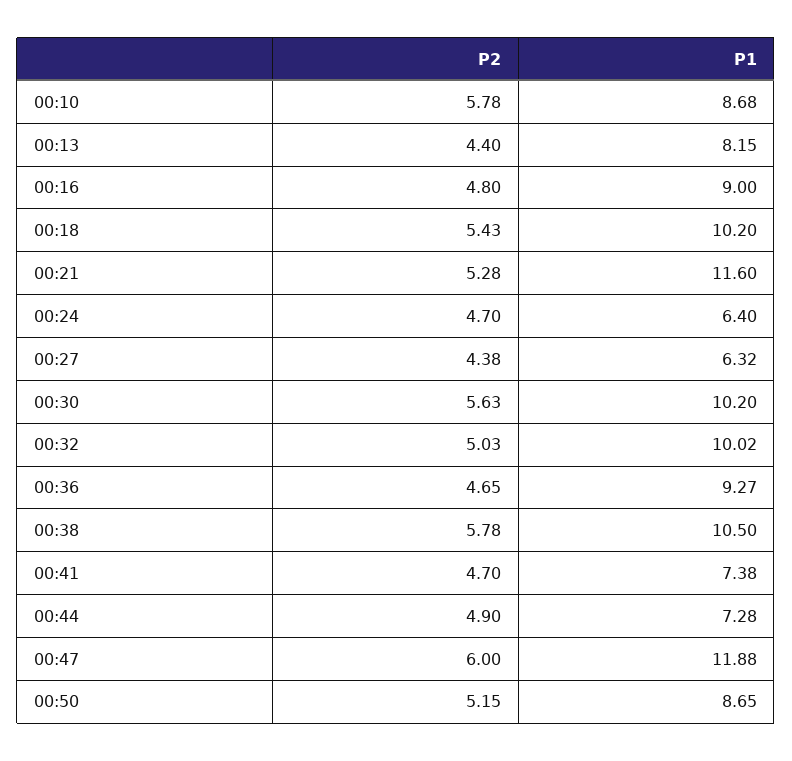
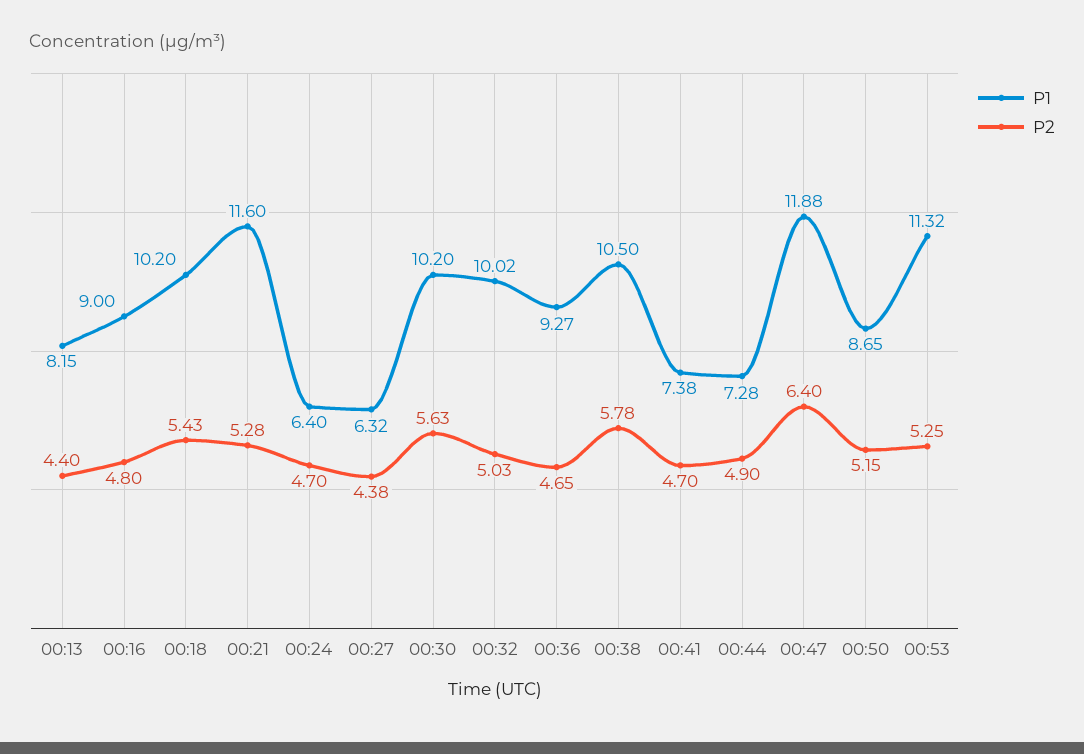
P2, 00:10: 5.78 -> none
P1, 00:10: 8.68 -> none
P2, 00:47: 6 -> 6.4
P1, 00:53: none -> 11.32
P2, 00:53: none -> 5.25

